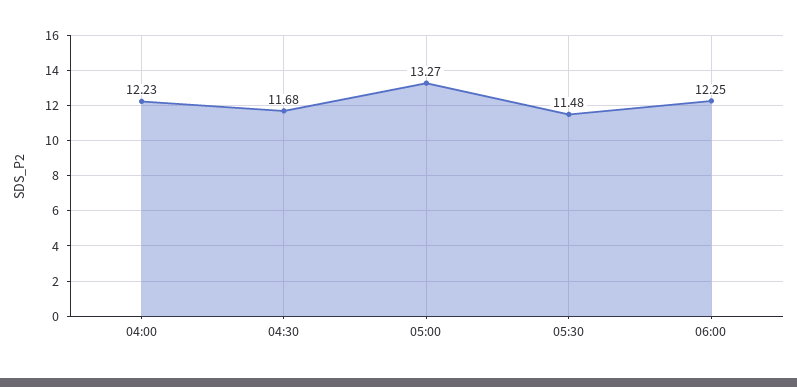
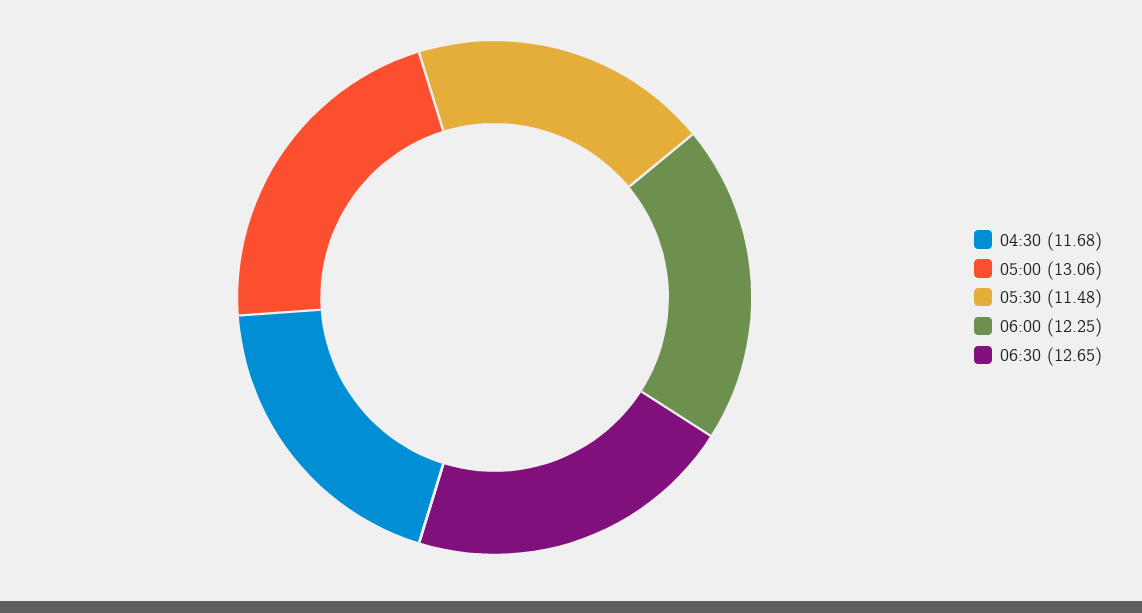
04:00: 12.23 -> none
05:00: 13.27 -> 13.06
06:30: none -> 12.65

